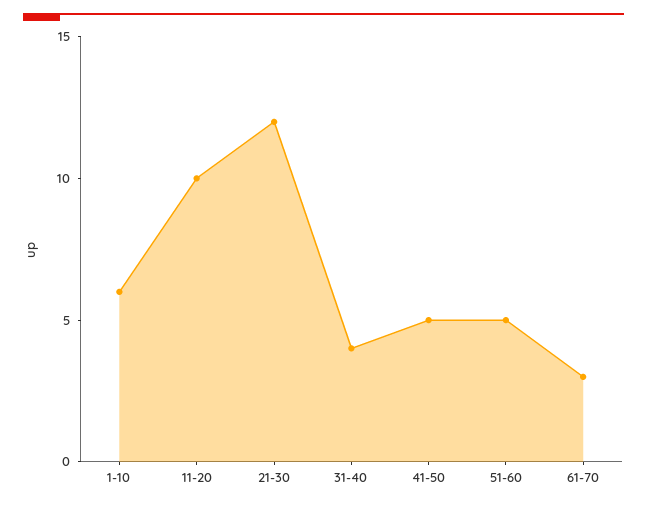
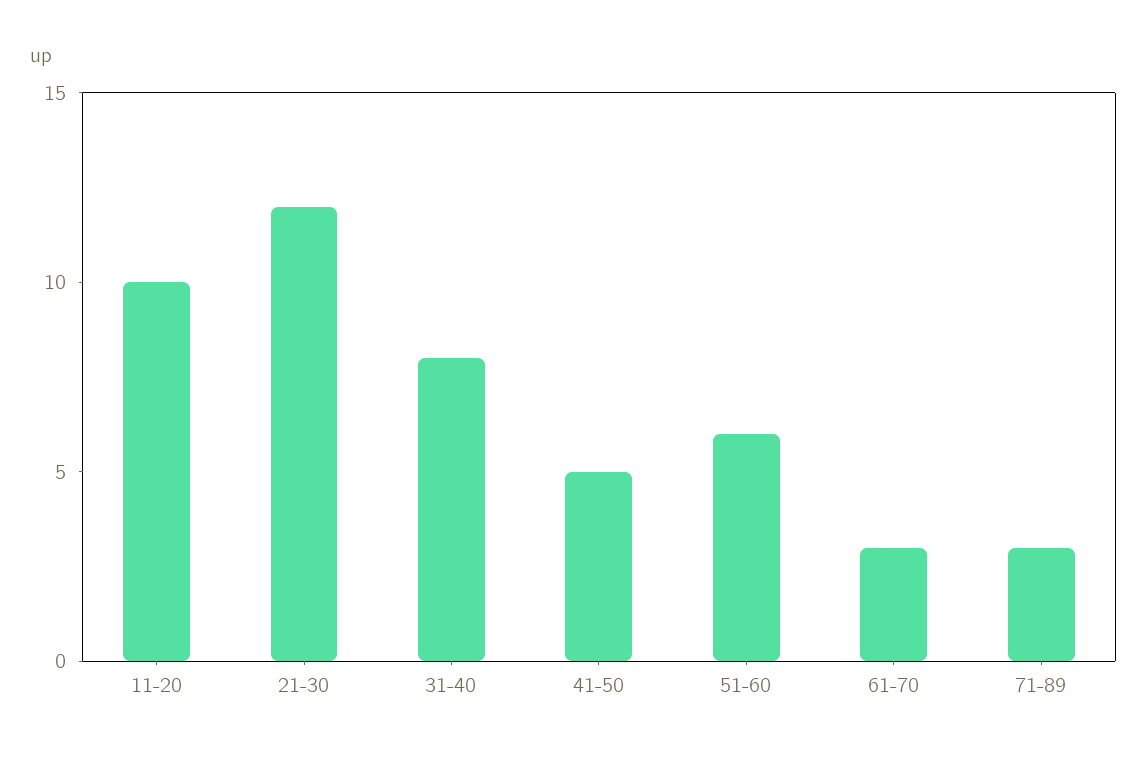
1-10: 6 -> none
31-40: 4 -> 8
51-60: 5 -> 6
71-89: none -> 3

